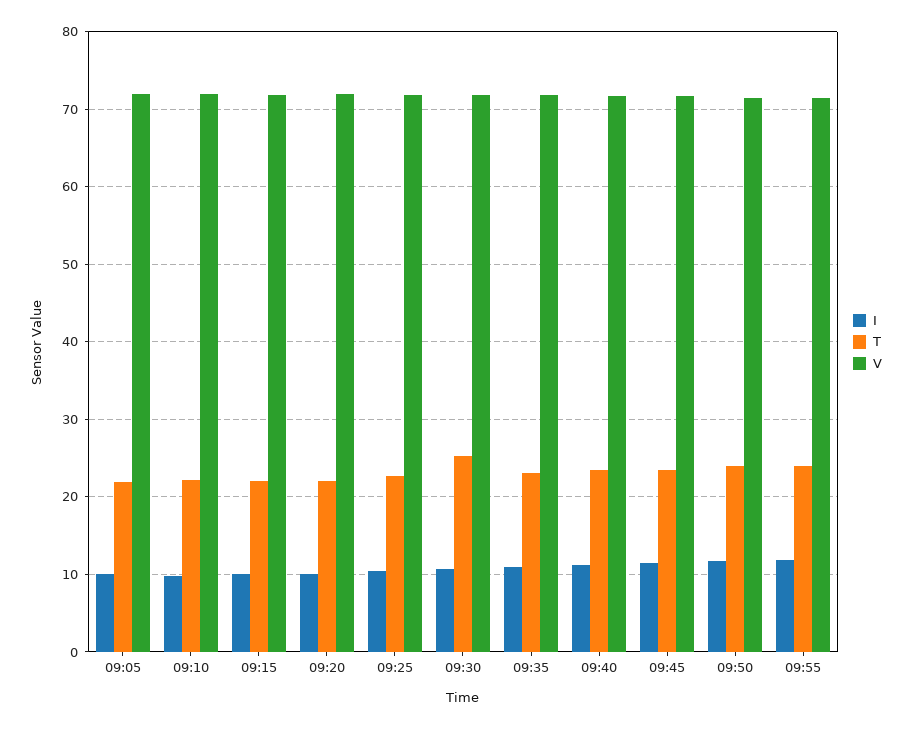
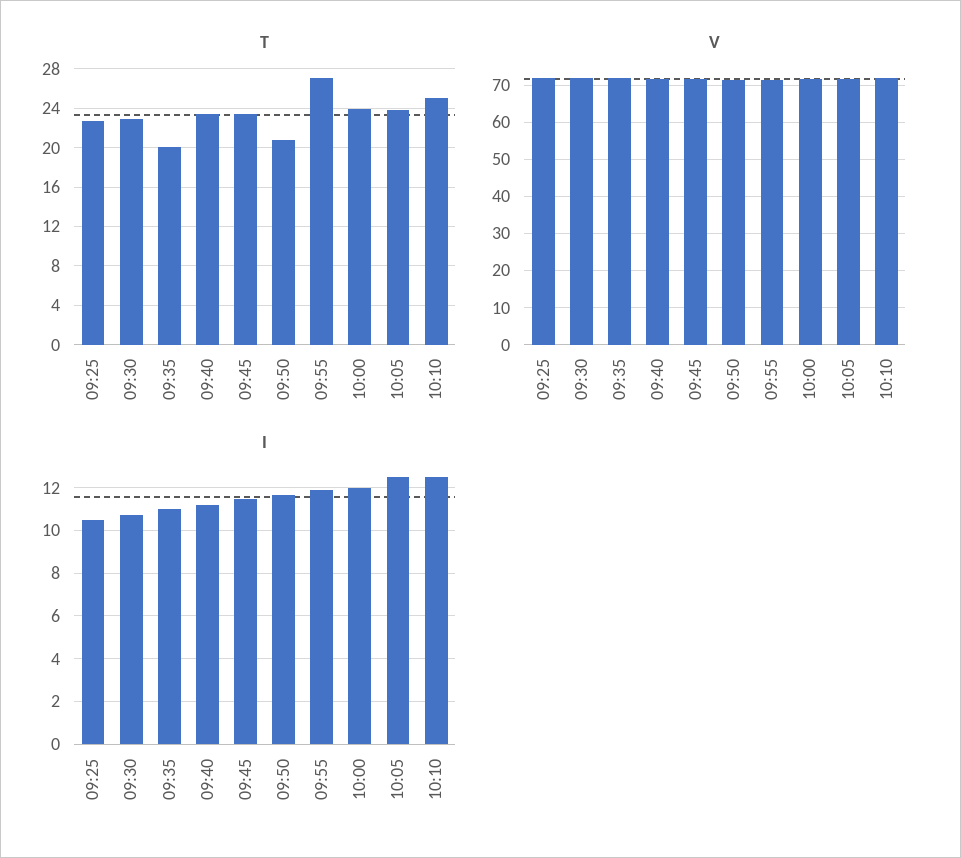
I, 09:05: 10 -> none
T, 09:05: 22 -> none
V, 09:05: 72 -> none
I, 09:10: 10 -> none
T, 09:10: 22 -> none
V, 09:10: 72 -> none
I, 09:15: 10 -> none
T, 09:15: 22 -> none
V, 09:15: 72 -> none
I, 09:20: 10 -> none
T, 09:20: 22 -> none
V, 09:20: 72 -> none
T, 09:30: 25 -> 23
T, 09:35: 23 -> 20
T, 09:50: 24 -> 21
T, 09:55: 24 -> 27
T, 10:00: none -> 24
T, 10:05: none -> 24
T, 10:10: none -> 25
V, 10:00: none -> 72
V, 10:05: none -> 72
V, 10:10: none -> 72
I, 10:00: none -> 12
I, 10:05: none -> 12.5
I, 10:10: none -> 12.5

